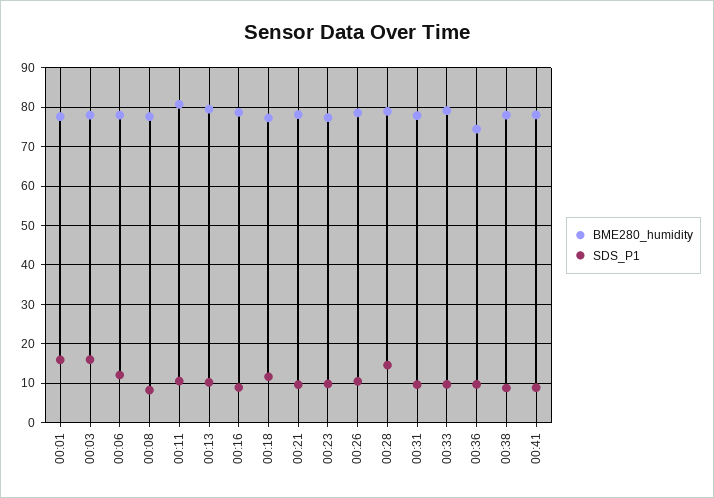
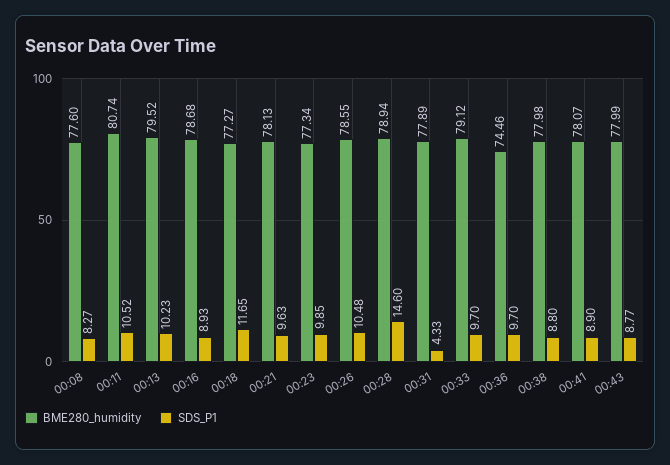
BME280_humidity, 00:01: 78 -> none
SDS_P1, 00:01: 16 -> none
BME280_humidity, 00:03: 78 -> none
SDS_P1, 00:03: 16 -> none
BME280_humidity, 00:06: 78 -> none
SDS_P1, 00:06: 12 -> none
SDS_P1, 00:31: 10 -> 4.33
BME280_humidity, 00:43: none -> 77.99
SDS_P1, 00:43: none -> 8.77

